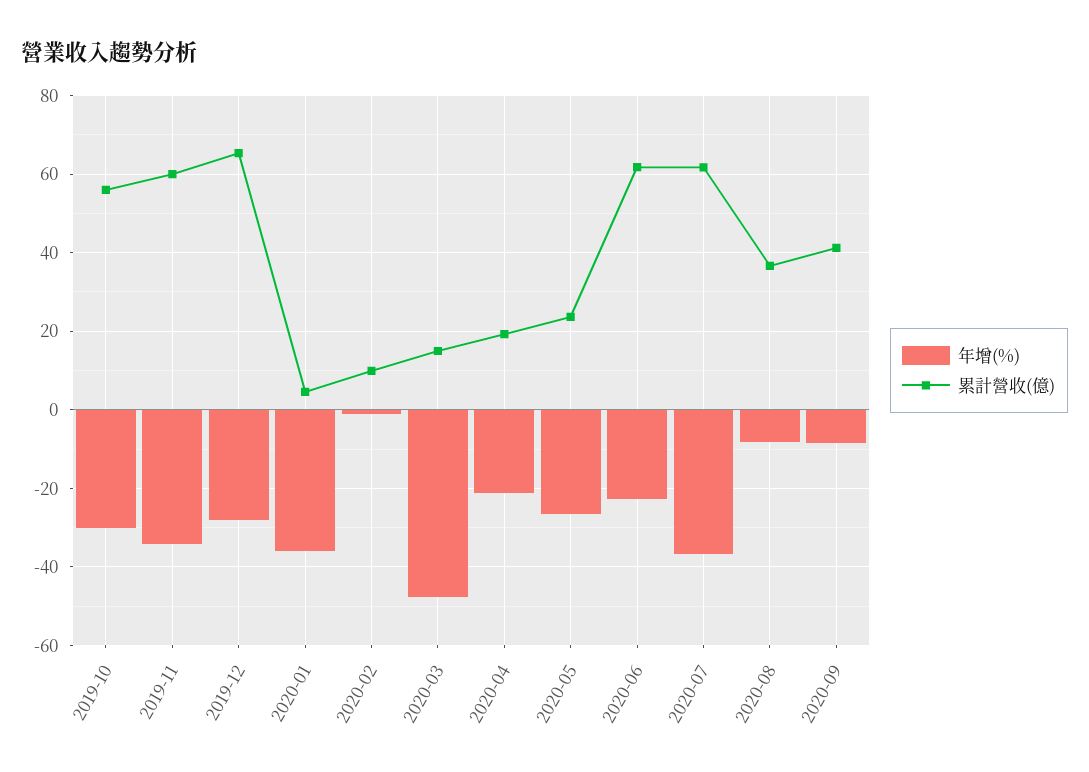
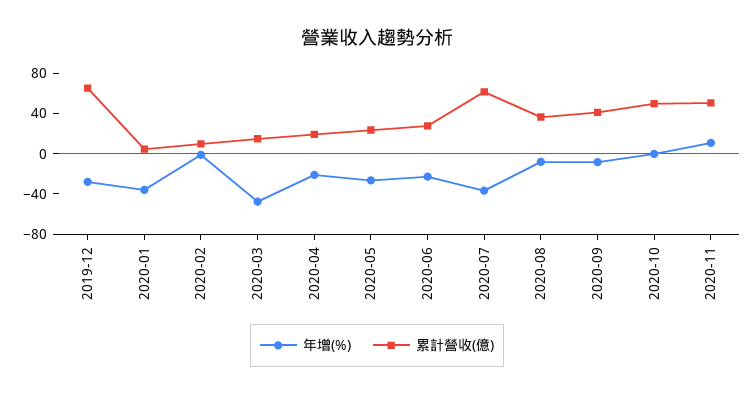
年增(%), 2019-10: -30 -> none
累計營收(億), 2019-10: 56 -> none
年增(%), 2019-11: -34 -> none
累計營收(億), 2019-11: 60 -> none
累計營收(億), 2020-06: 62 -> 30
年增(%), 2020-10: none -> 0
累計營收(億), 2020-10: none -> 50
年增(%), 2020-11: none -> 10
累計營收(億), 2020-11: none -> 50

